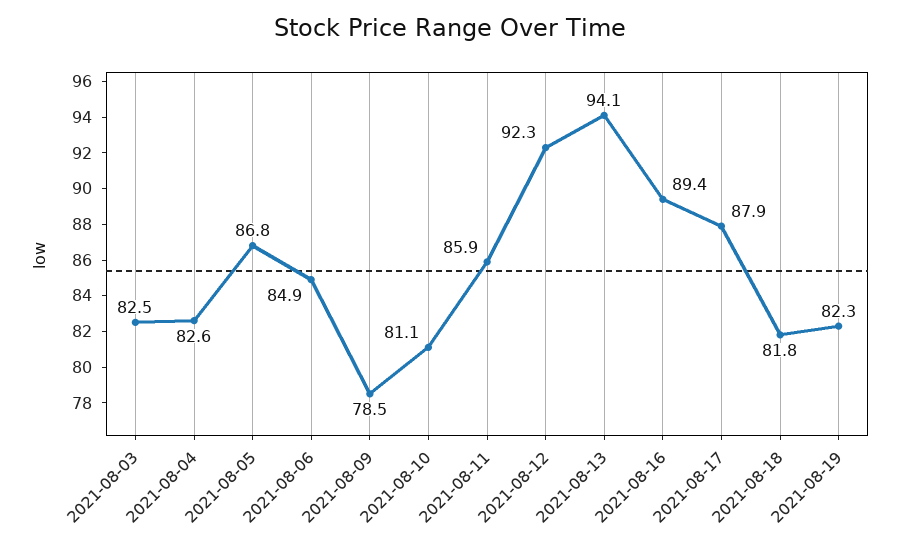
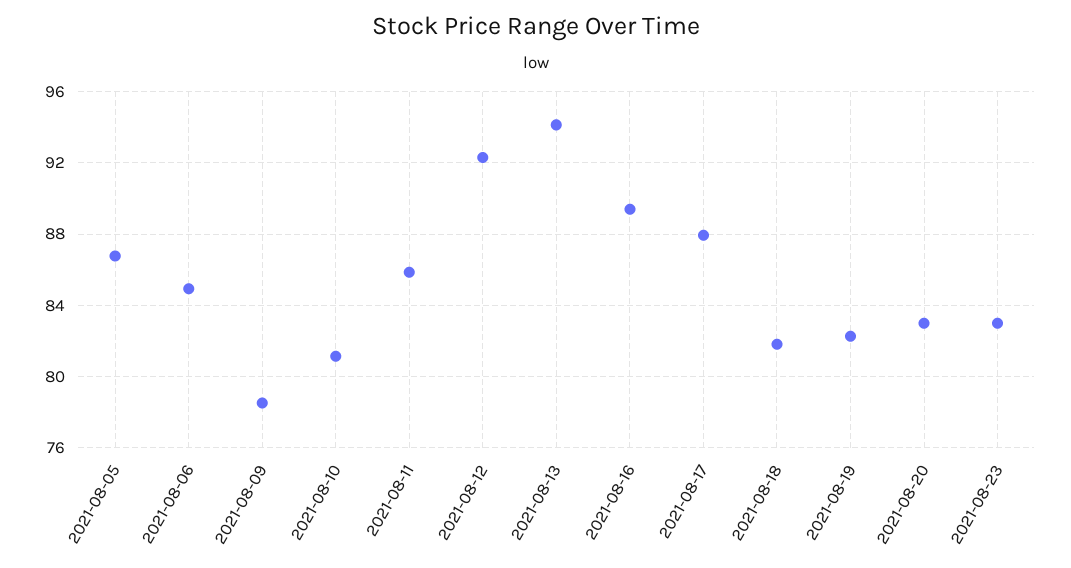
2021-08-03: 82.5 -> none
2021-08-04: 82.6 -> none
2021-08-20: none -> 83
2021-08-23: none -> 83

